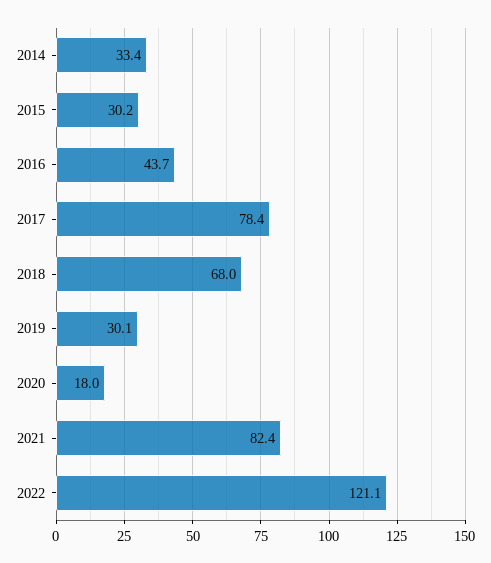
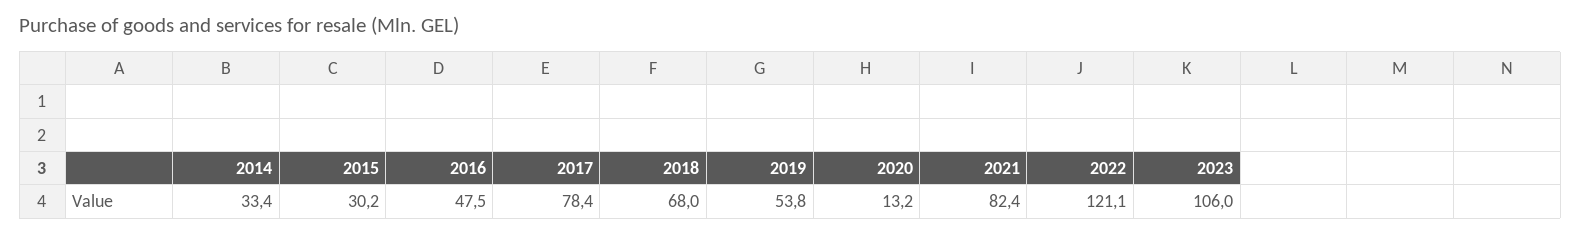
2016: 43.7 -> 47.5
2019: 30.1 -> 53.8
2020: 18 -> 13.2
2023: none -> 106

